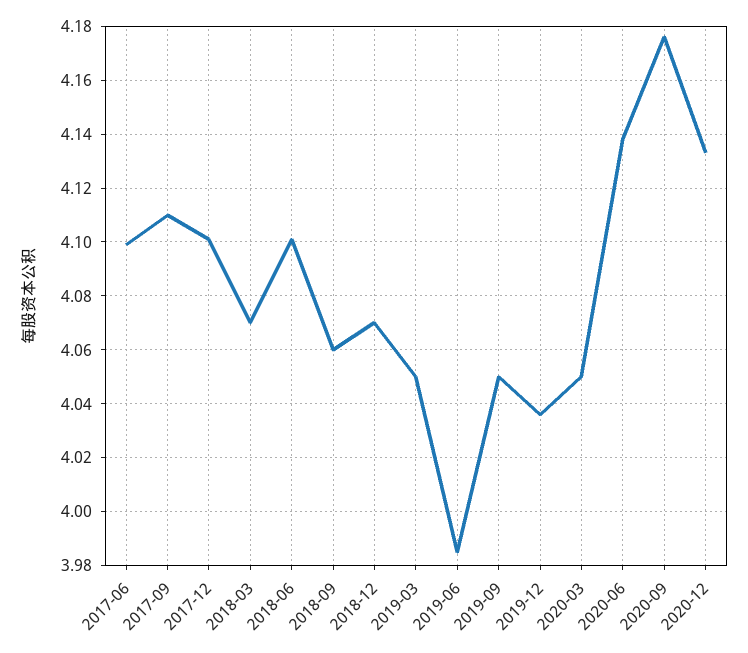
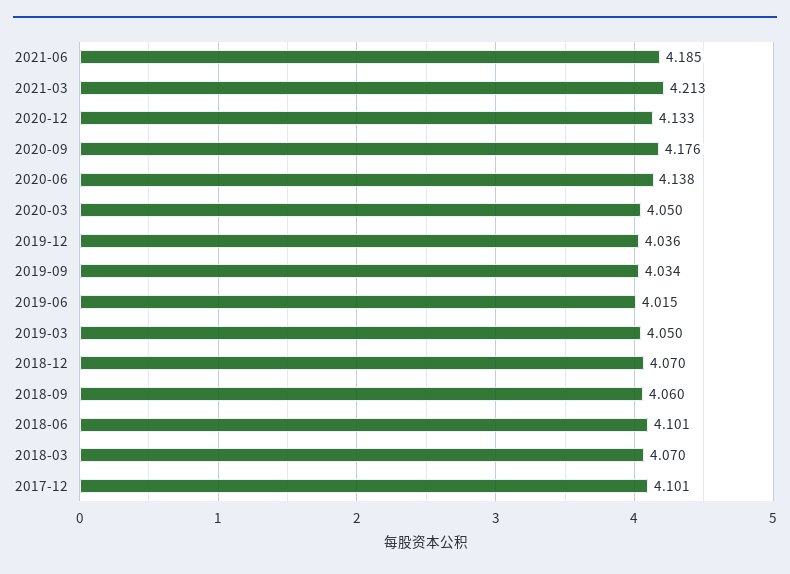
2017-06: 4.1 -> none
2017-09: 4.11 -> none
2019-06: 3.985 -> 4.015
2019-09: 4.05 -> 4.034
2021-06: none -> 4.185
2021-03: none -> 4.213

